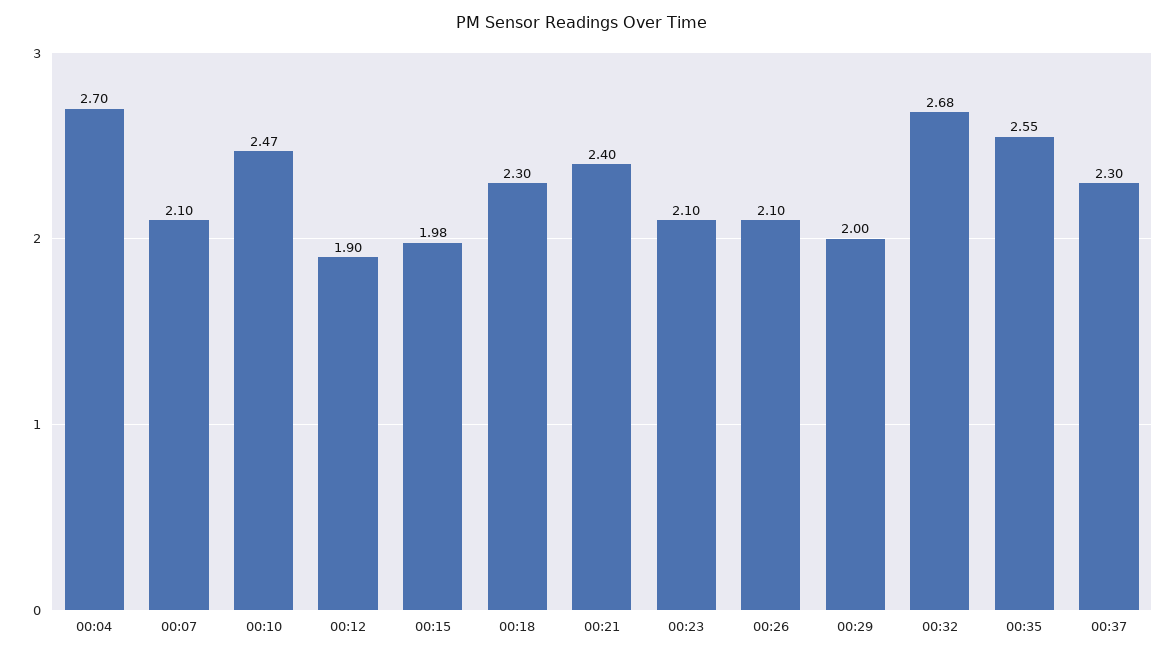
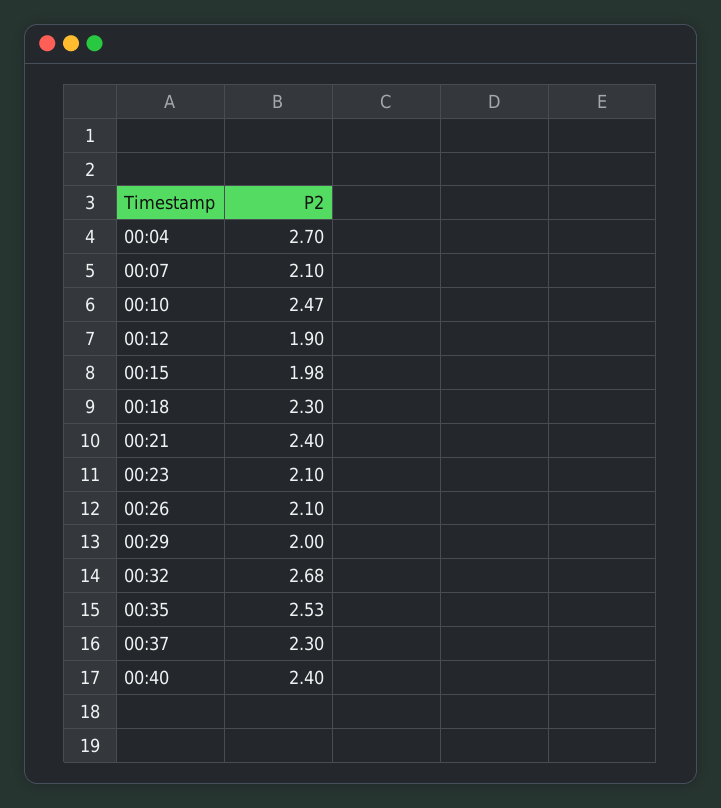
00:35: 2.55 -> 2.53
00:40: none -> 2.4

